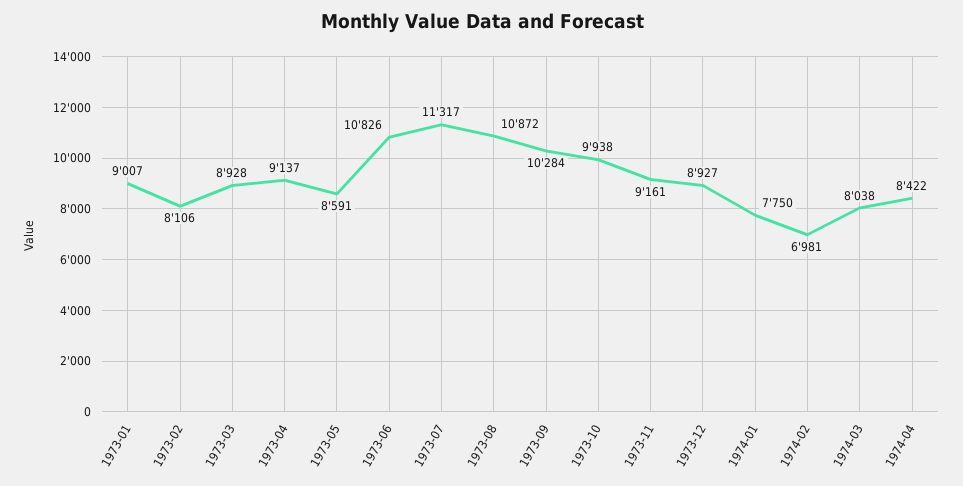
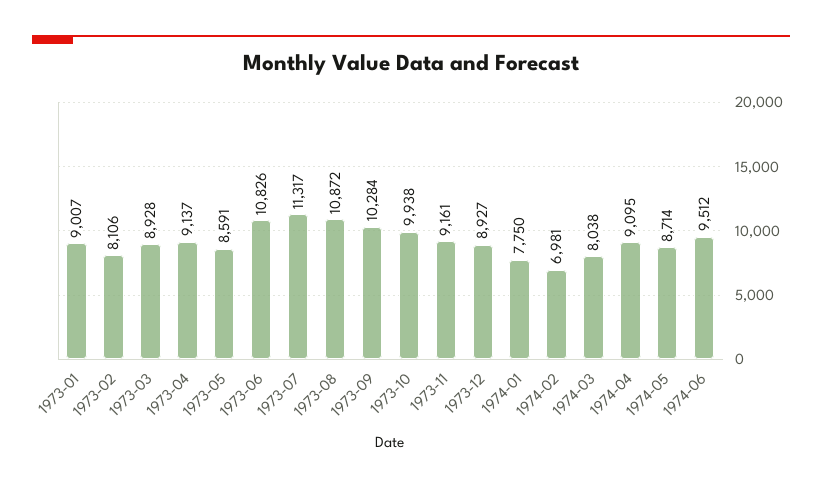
1974-04: 8422 -> 9095
1974-05: none -> 8714
1974-06: none -> 9512

